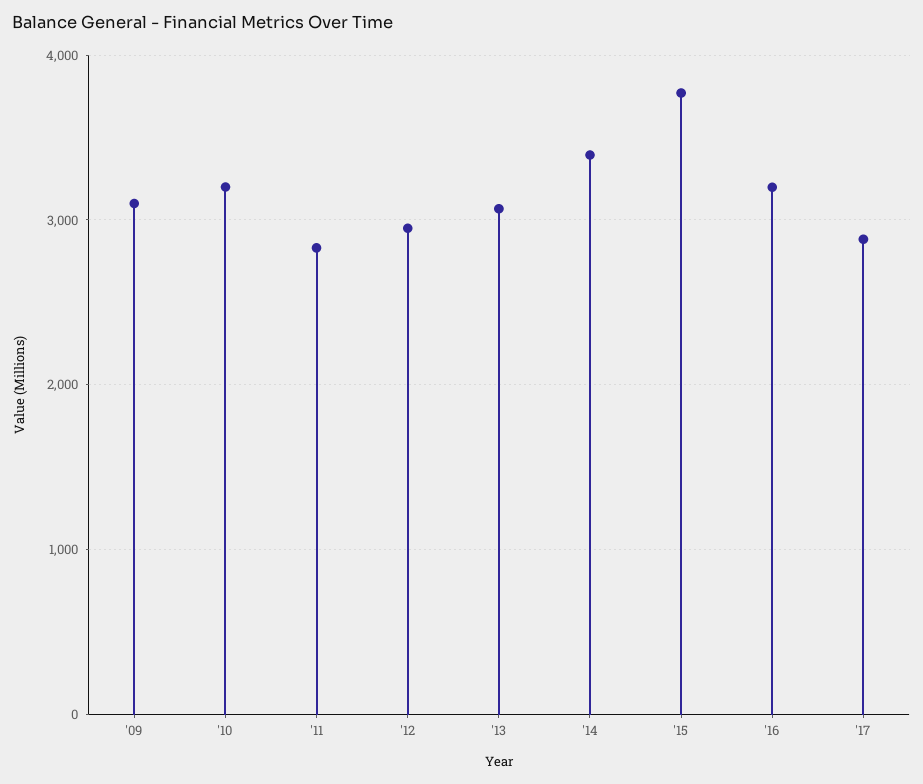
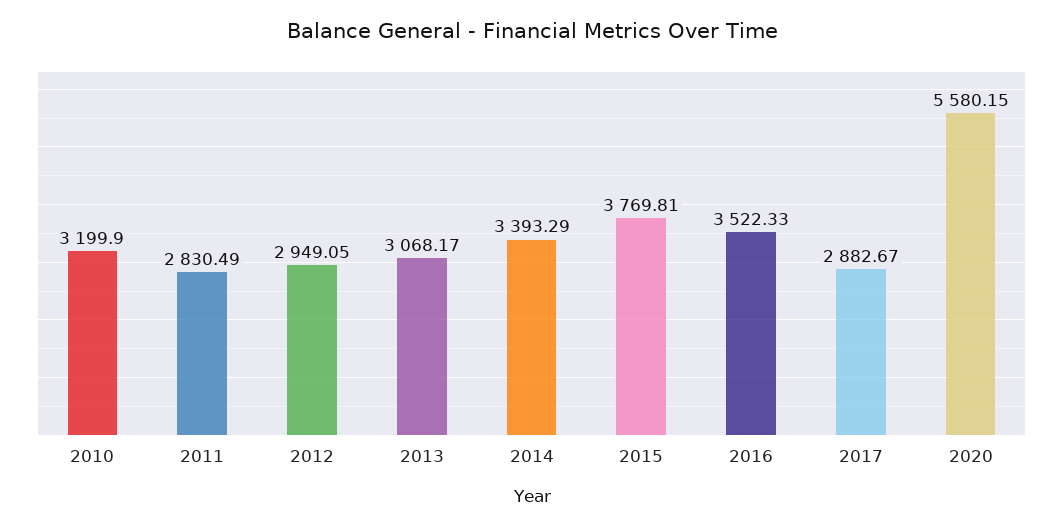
'09: 3100 -> none
'16: 3200 -> 3522.33
2020: none -> 5580.15

